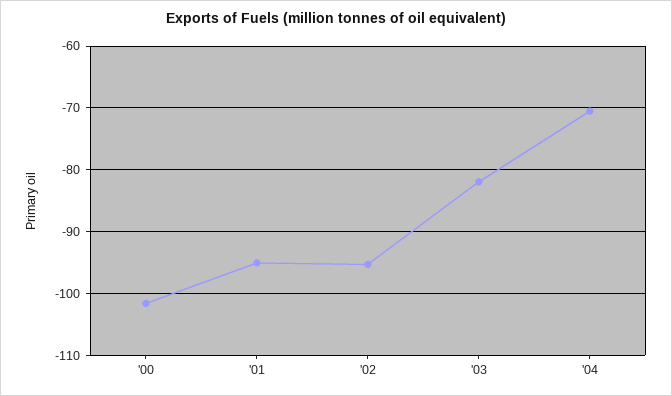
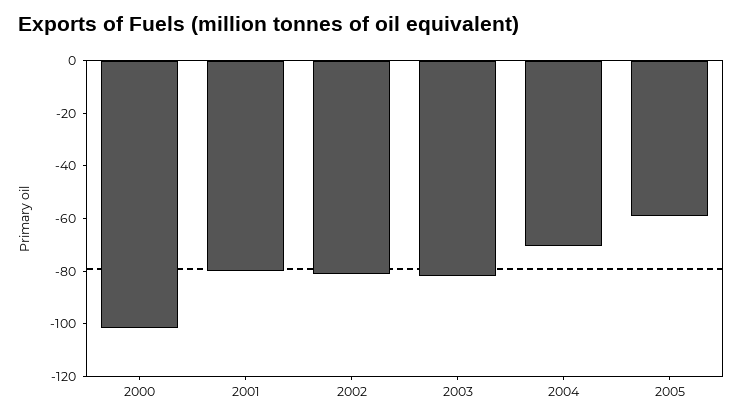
'01: -95 -> -80
'02: -95 -> -80
2005: none -> -60

